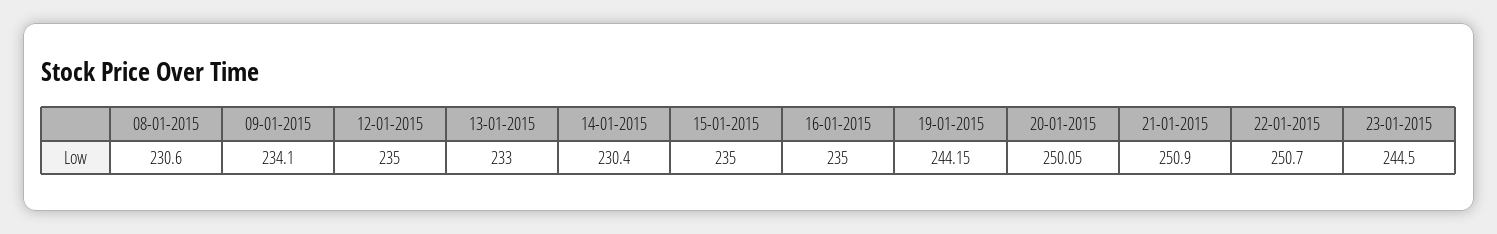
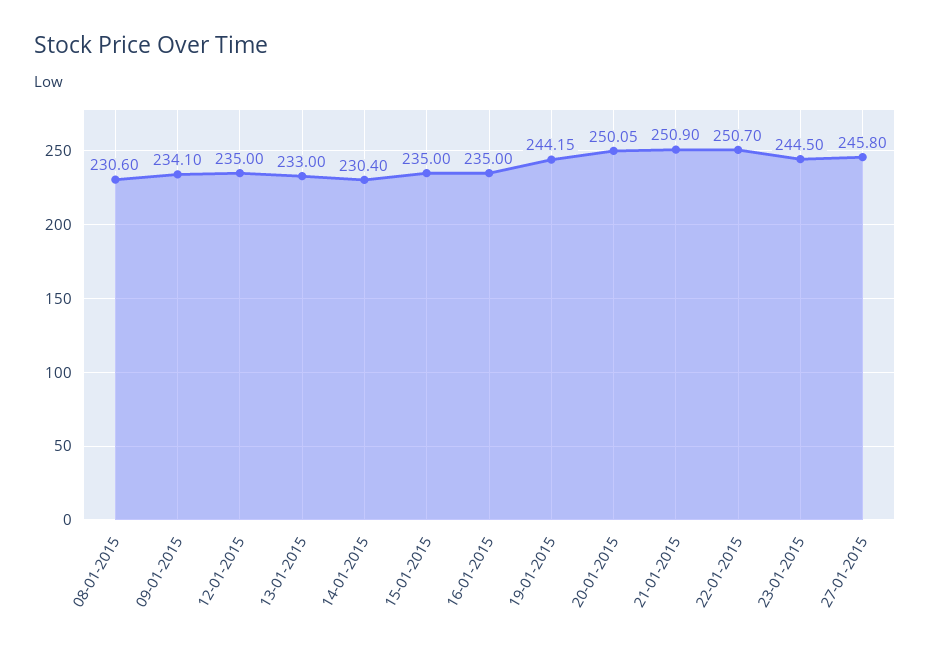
27-01-2015: none -> 245.8

